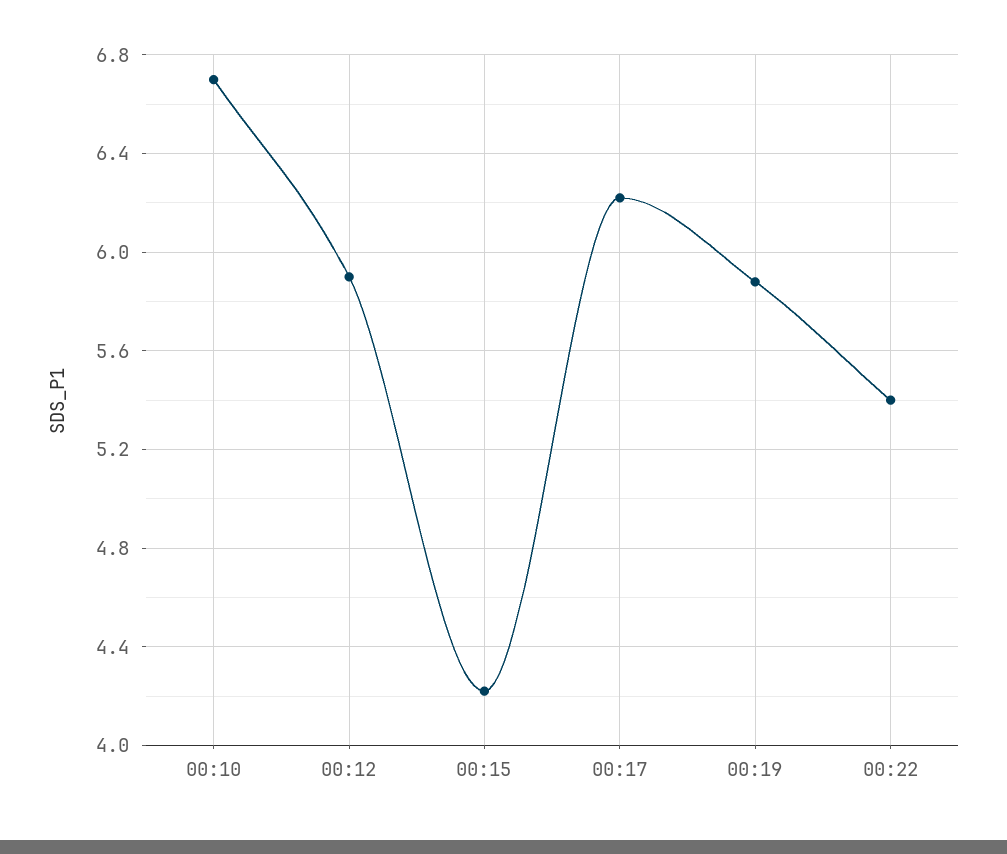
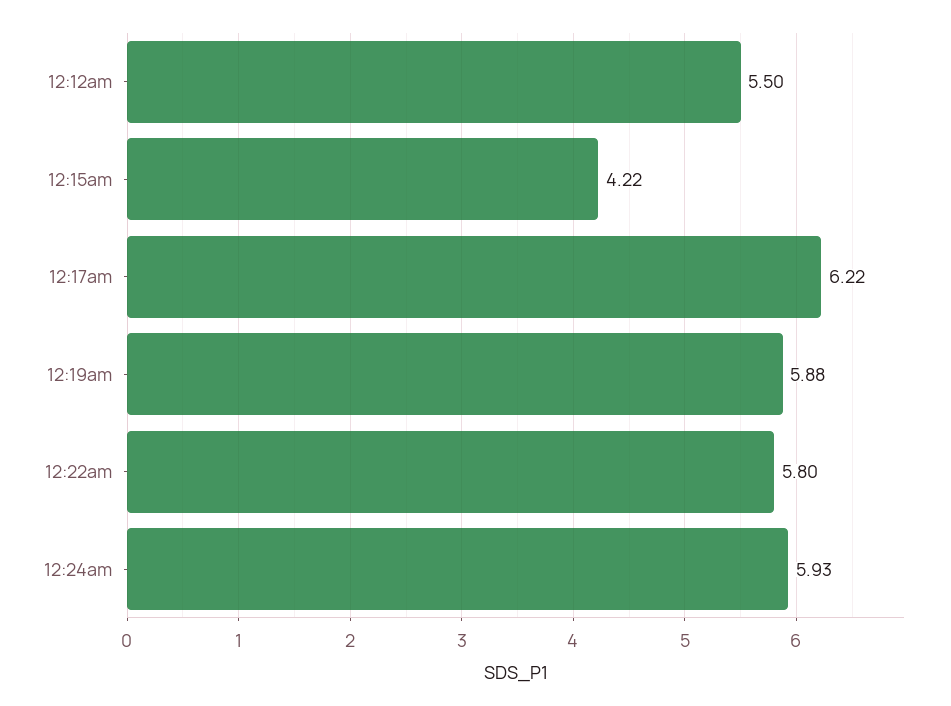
00:10: 6.7 -> none
00:12: 5.9 -> 5.5
00:22: 5.4 -> 5.8
12:24am: none -> 5.93

